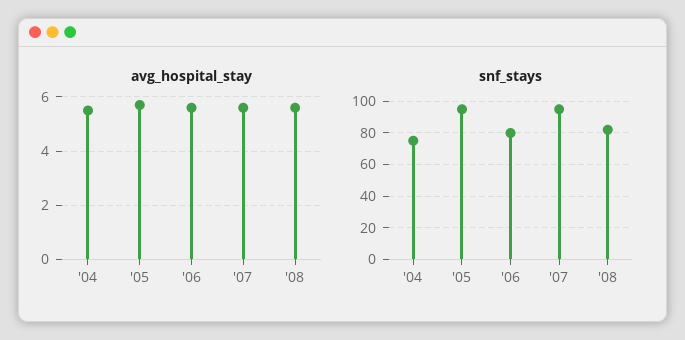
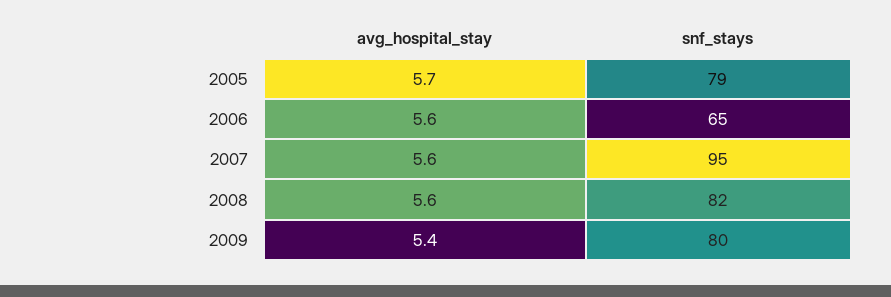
avg_hospital_stay, '04: 5.5 -> none
snf_stays, '04: 75 -> none
snf_stays, '05: 95 -> 79
snf_stays, '06: 80 -> 65
avg_hospital_stay, 2009: none -> 5.4
snf_stays, 2009: none -> 80

